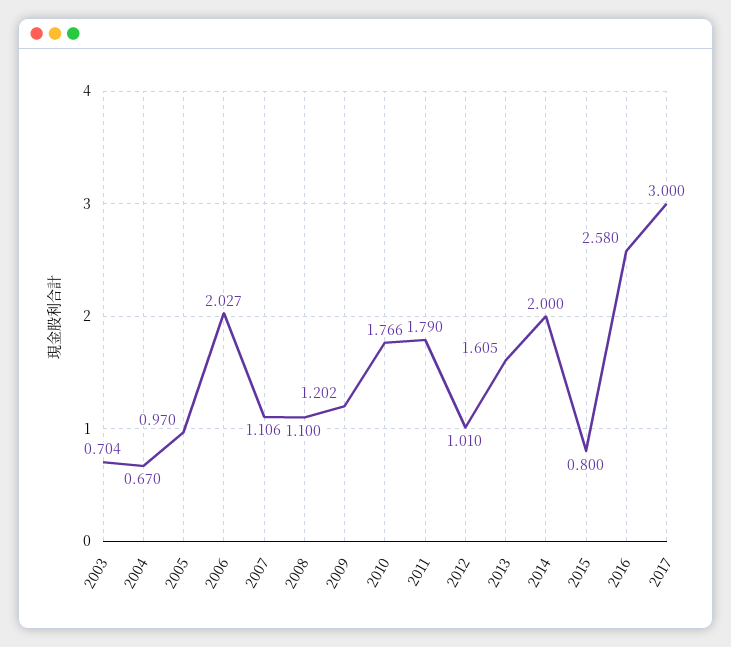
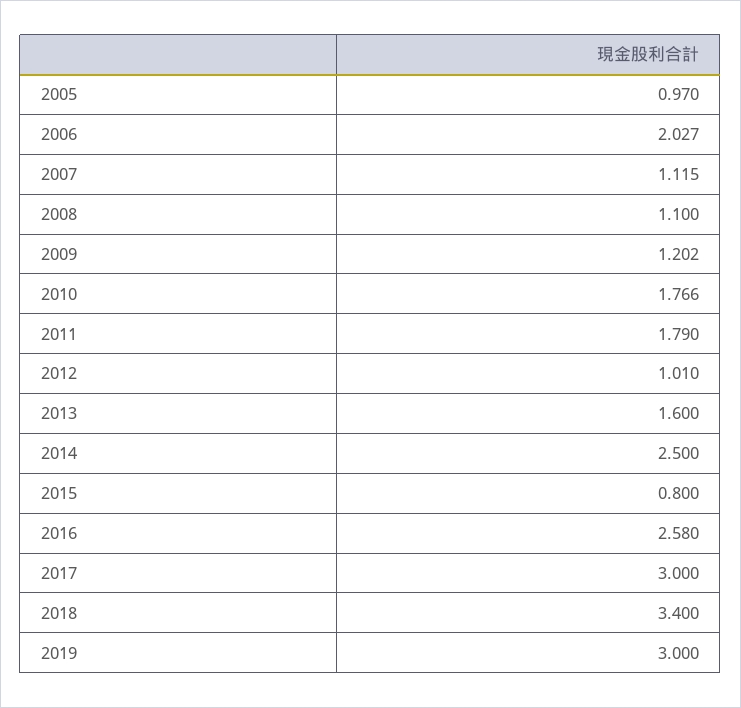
2003: 0.704 -> none
2004: 0.67 -> none
2007: 1.106 -> 1.115
2013: 1.605 -> 1.6
2014: 2 -> 2.5
2018: none -> 3.4
2019: none -> 3

